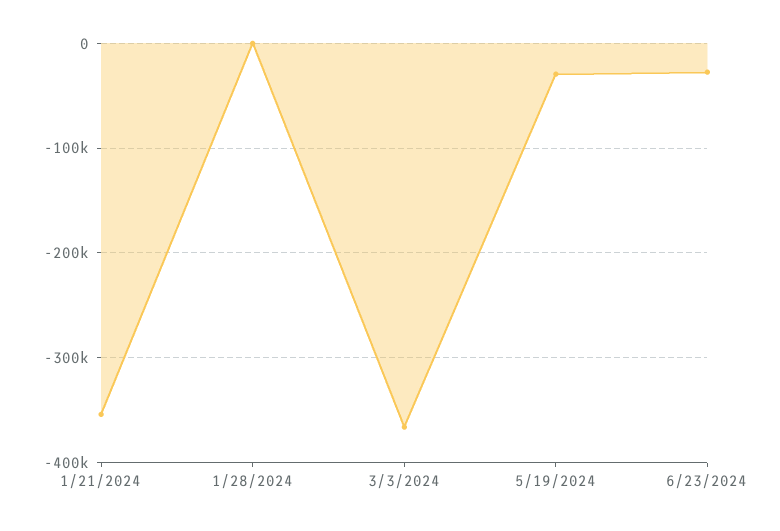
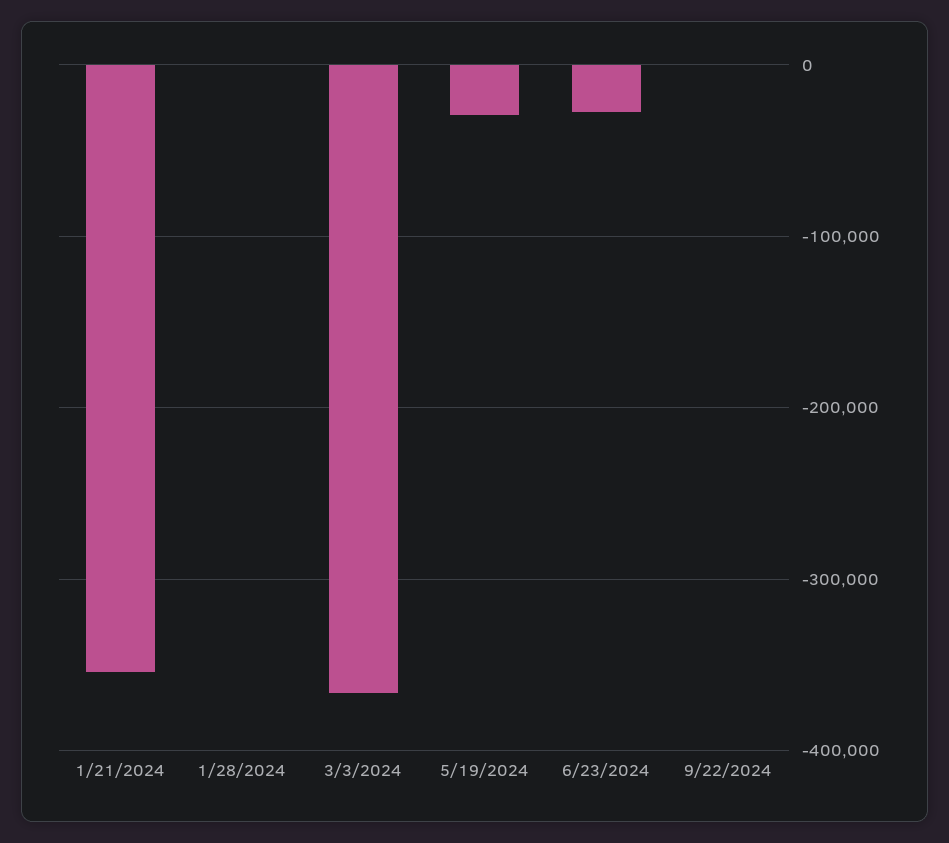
9/22/2024: none -> 0

